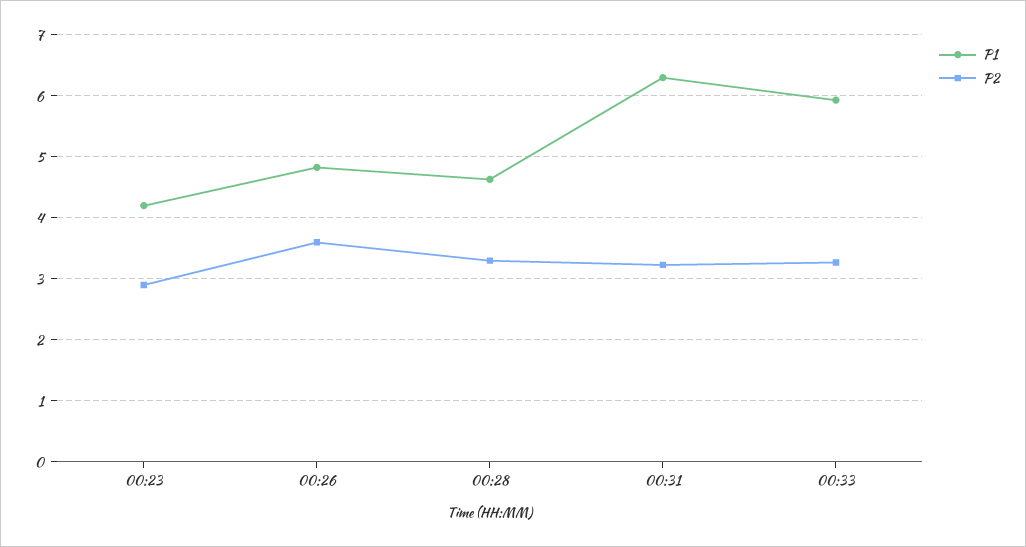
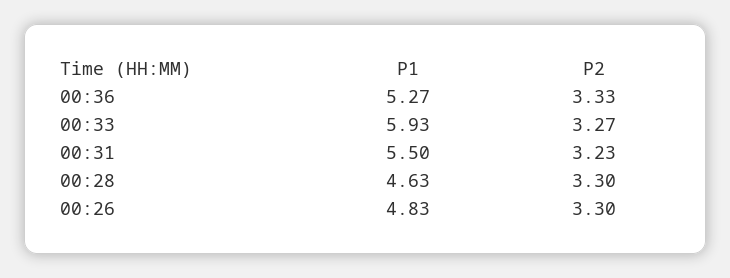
P1, 00:23: 4.2 -> none
P2, 00:23: 2.9 -> none
P2, 00:26: 3.6 -> 3.3
P1, 00:31: 6.3 -> 5.5
P1, 00:36: none -> 5.27
P2, 00:36: none -> 3.33

